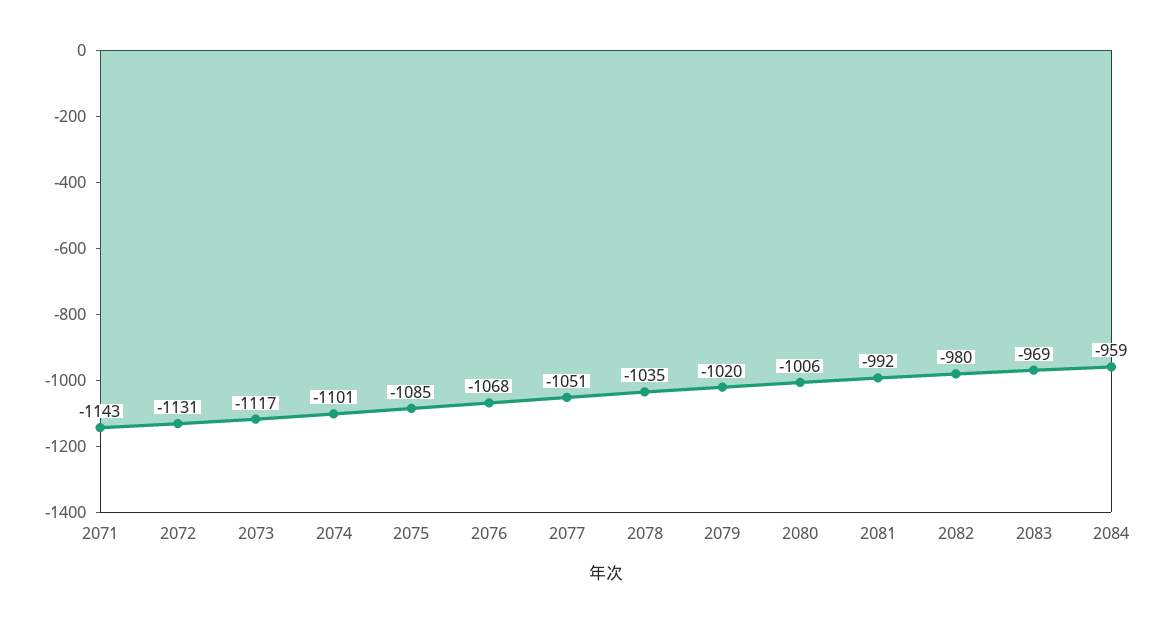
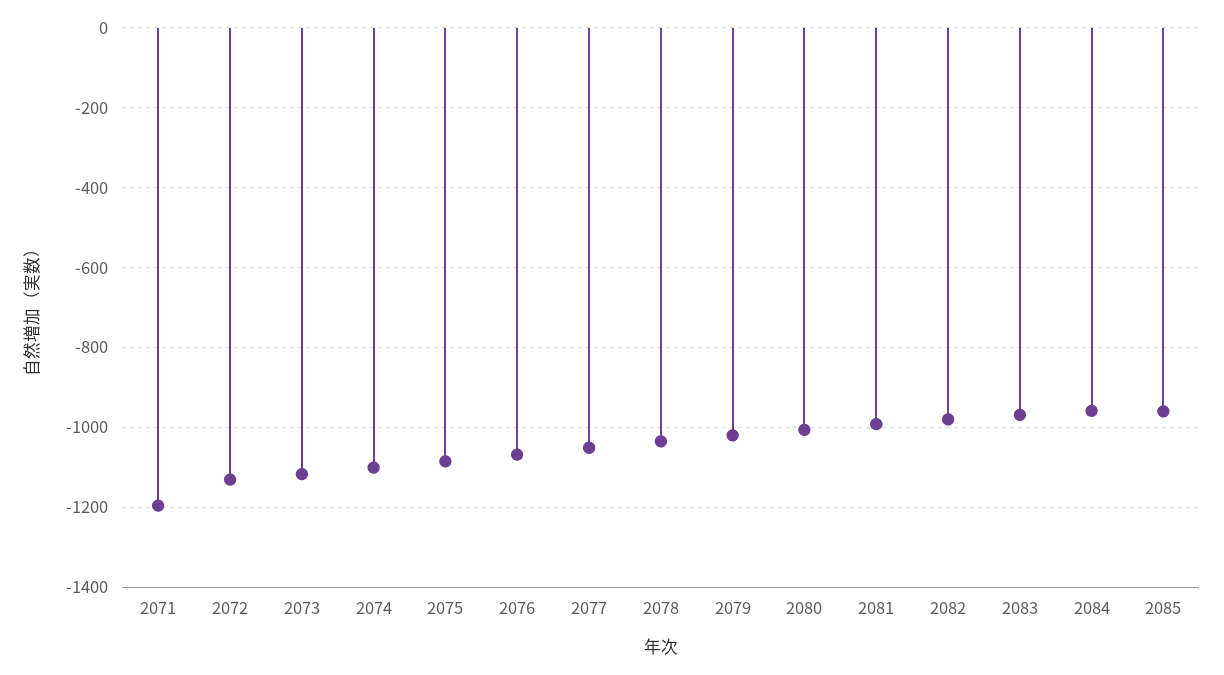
2071: -1143 -> -1200
2085: none -> -960

